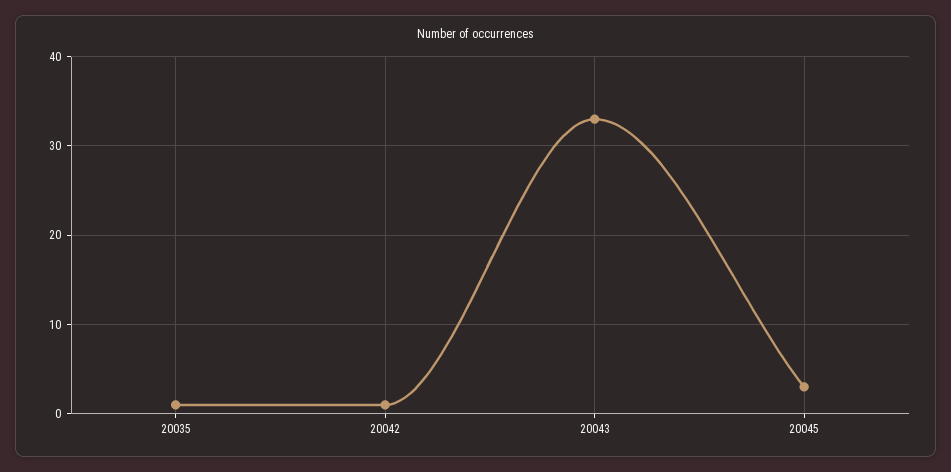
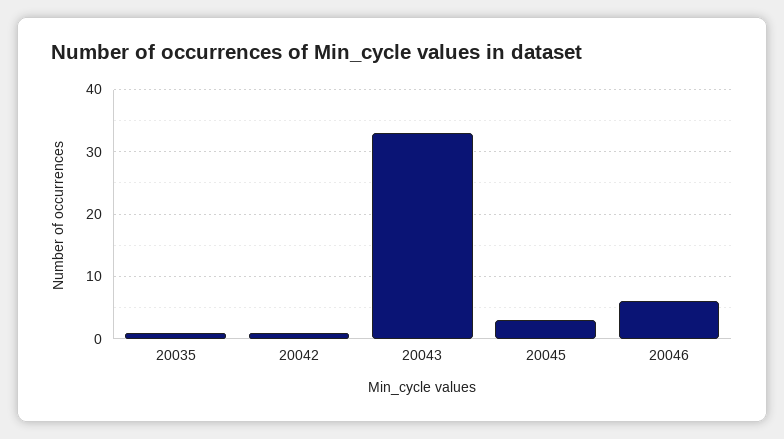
20046: none -> 6

